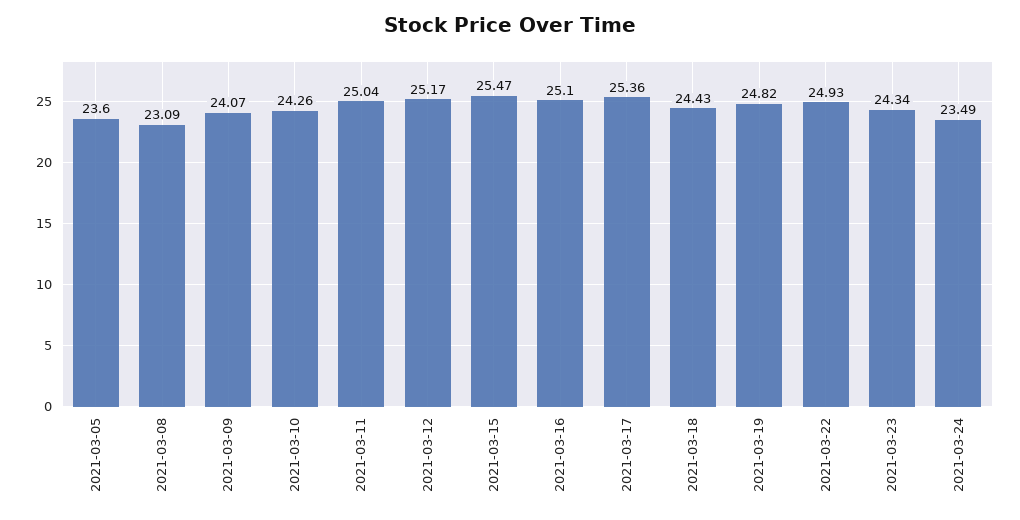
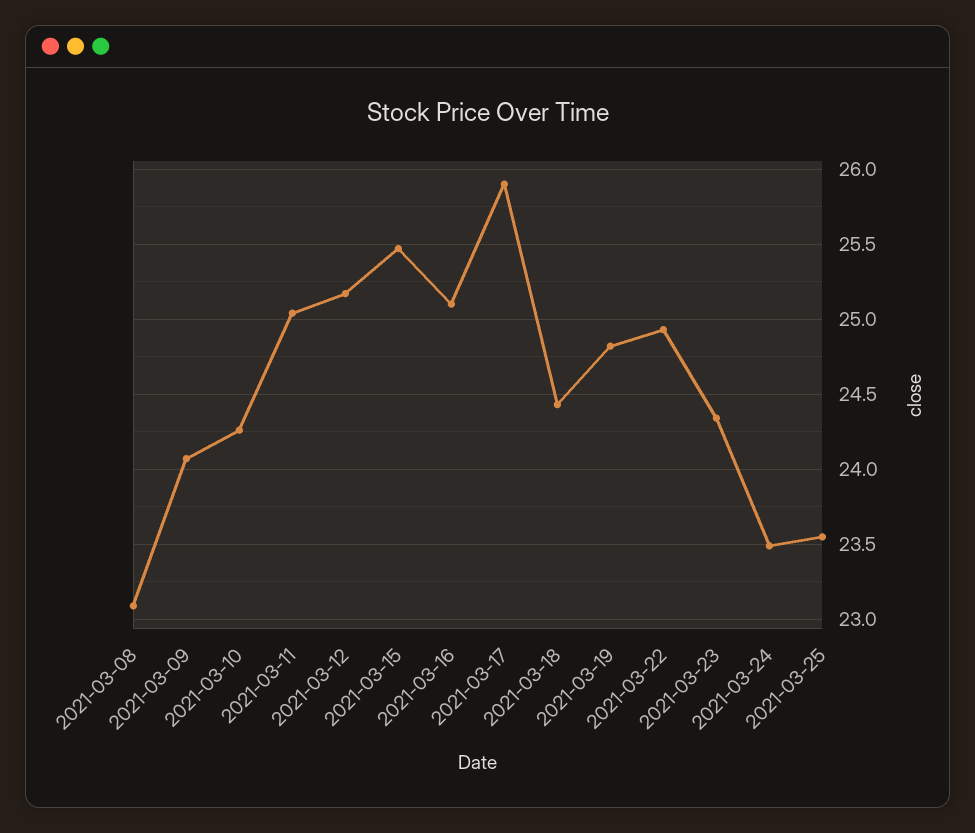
2021-03-05: 23.6 -> none
2021-03-17: 25.36 -> 25.9
2021-03-25: none -> 23.55

